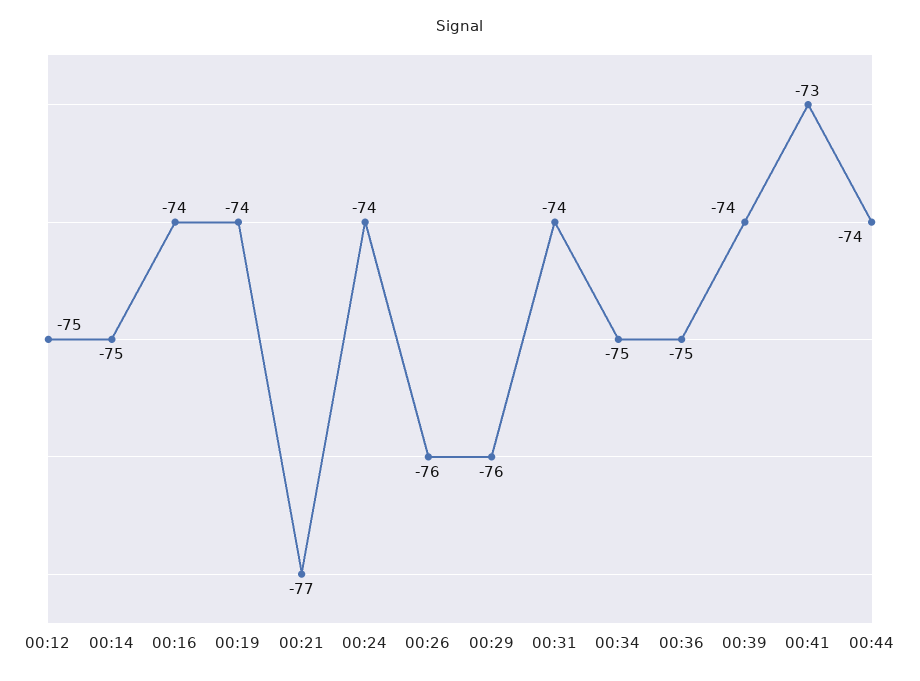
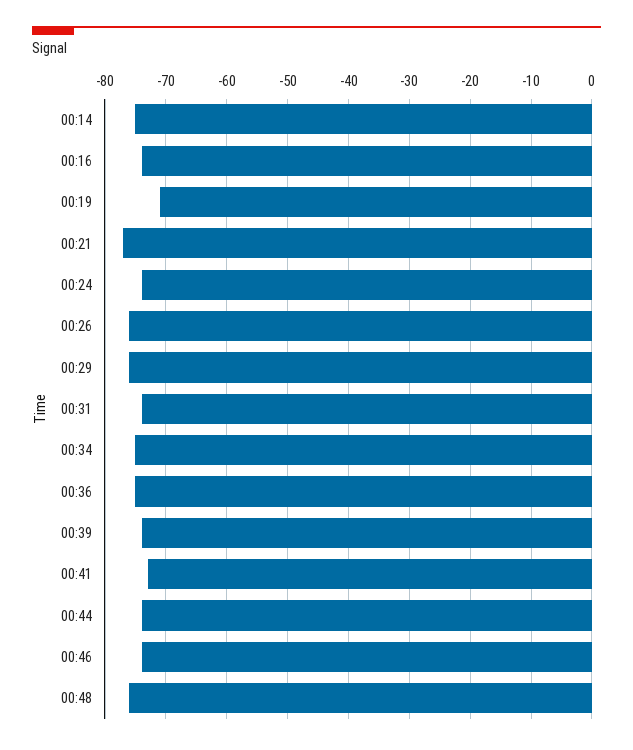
00:12: -75 -> none
00:19: -74 -> -71
00:46: none -> -74
00:48: none -> -76

